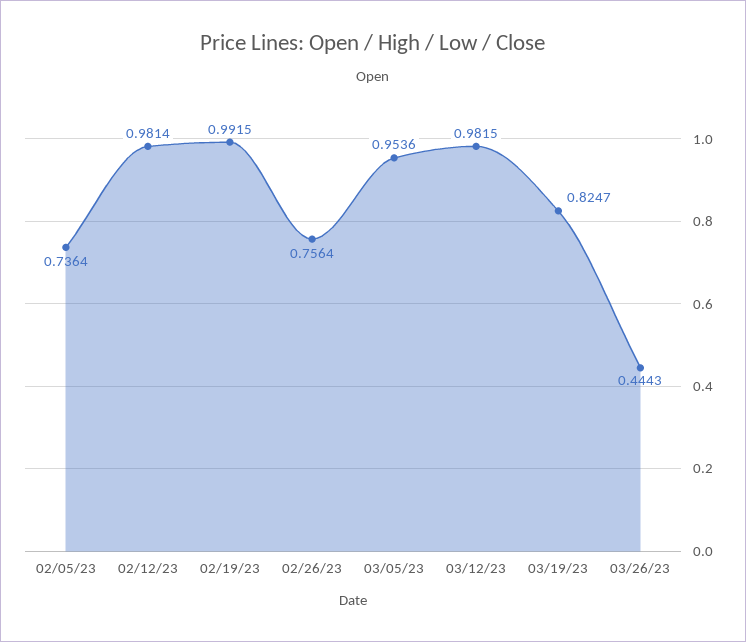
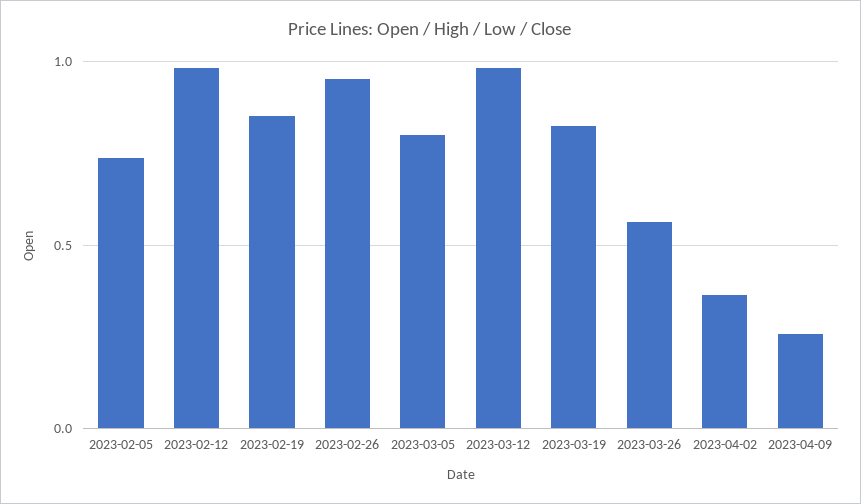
02/19/23: 0.9915 -> 0.85
02/26/23: 0.7564 -> 0.95
03/05/23: 0.9536 -> 0.8
03/26/23: 0.4443 -> 0.55
2023-04-02: none -> 0.35
2023-04-09: none -> 0.25

